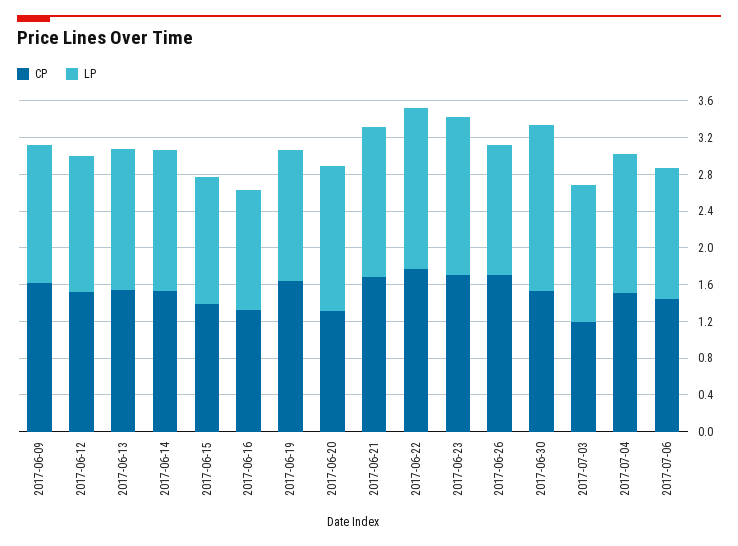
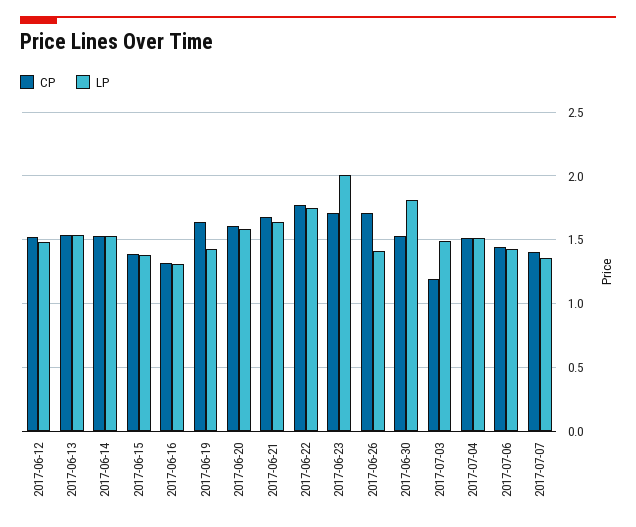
CP, 2017-06-09: 1.6 -> none
LP, 2017-06-09: 1.5 -> none
CP, 2017-06-20: 1.3 -> 1.6
LP, 2017-06-23: 1.7 -> 2
CP, 2017-07-07: none -> 1.4
LP, 2017-07-07: none -> 1.35

